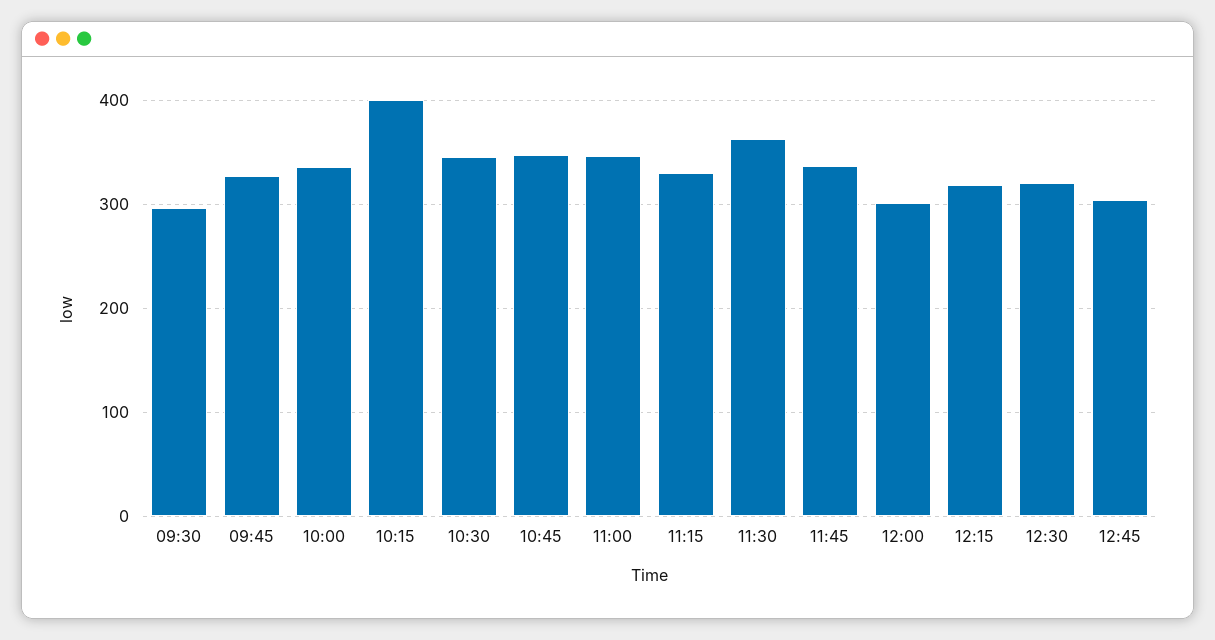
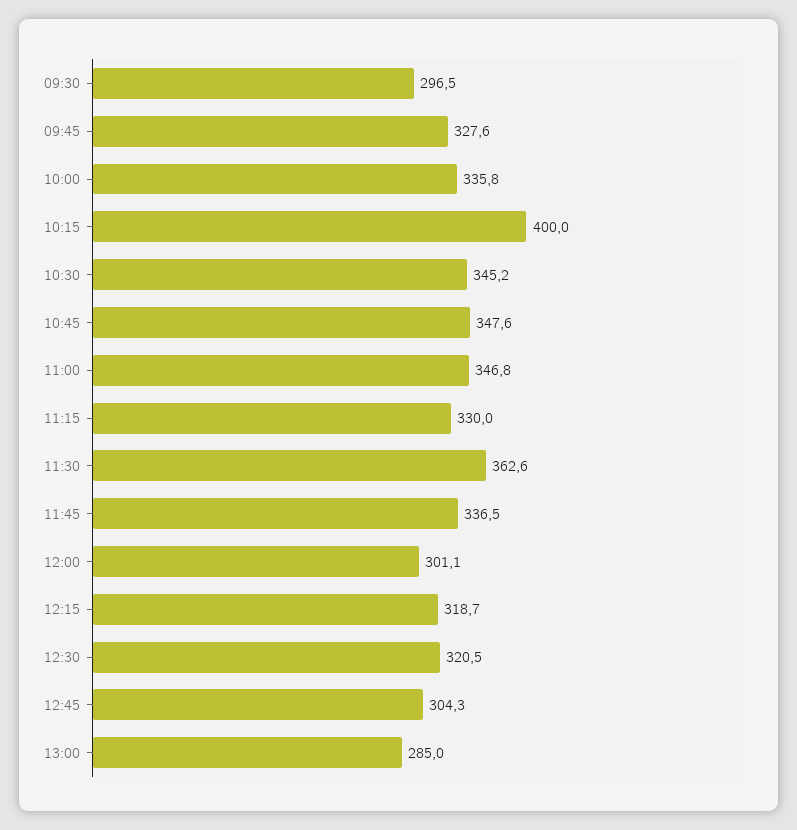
13:00: none -> 285

